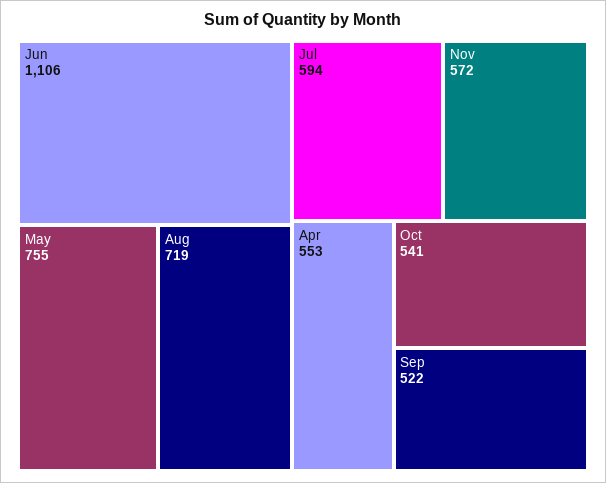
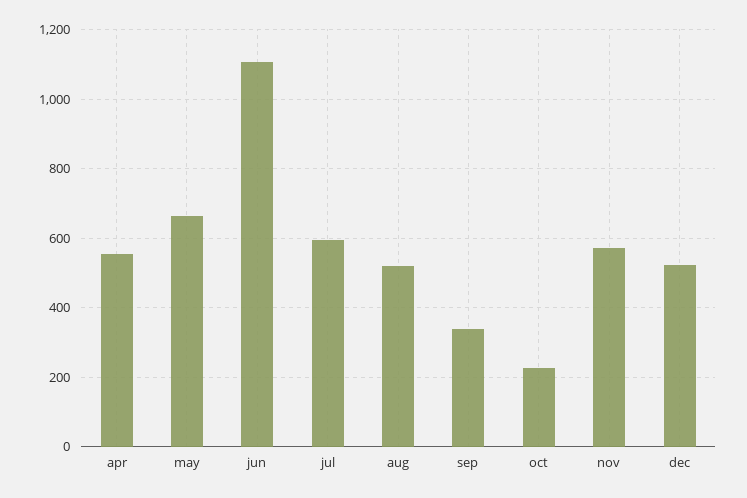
May: 755 -> 660
Aug: 719 -> 520
Oct: 541 -> 220
Sep: 522 -> 340
dec: none -> 520

